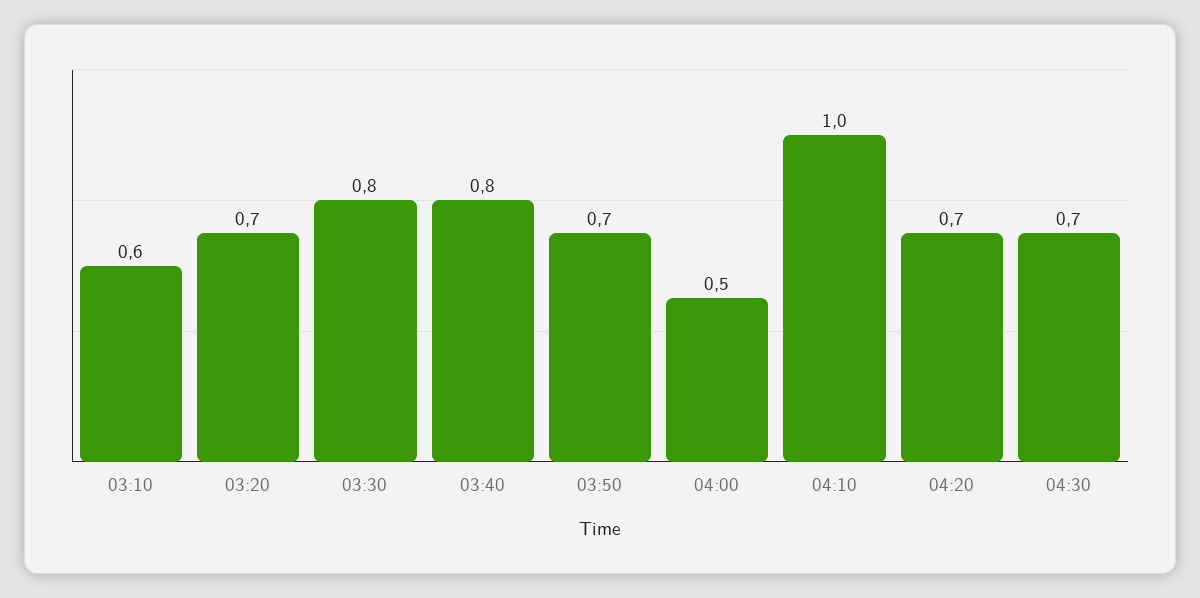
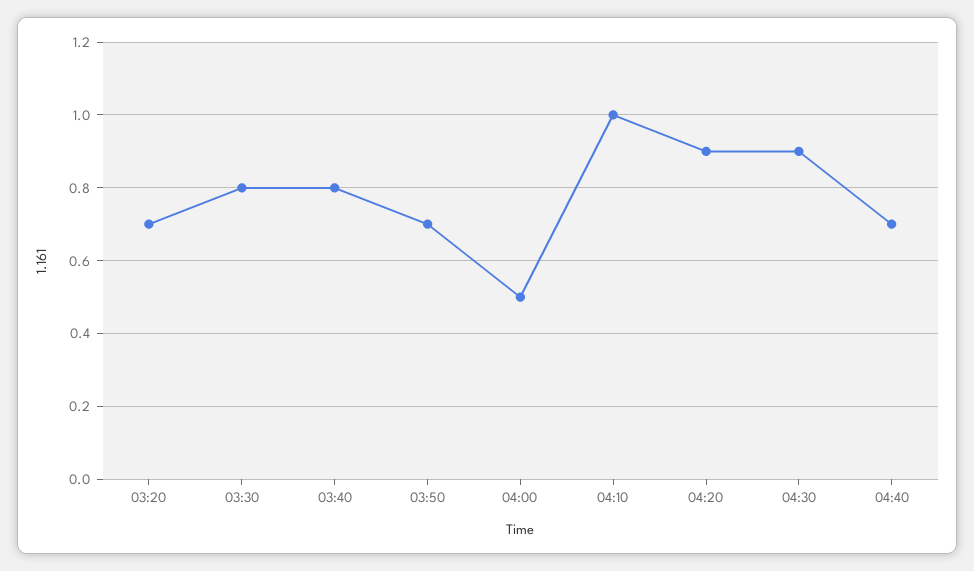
03:10: 0.6 -> none
04:20: 0.7 -> 0.9
04:30: 0.7 -> 0.9
04:40: none -> 0.7

